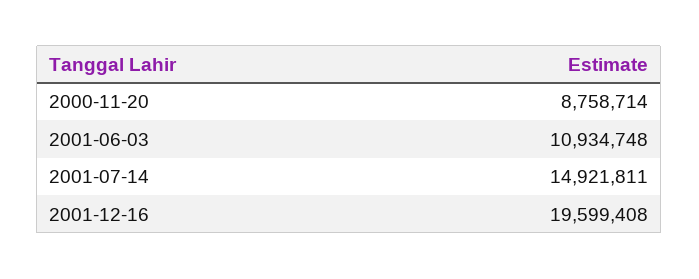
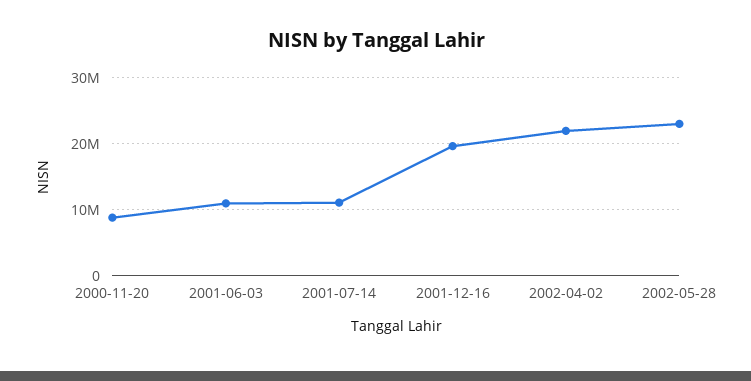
2001-07-14: 14921811 -> 11000000
2002-04-02: none -> 22000000
2002-05-28: none -> 23000000

